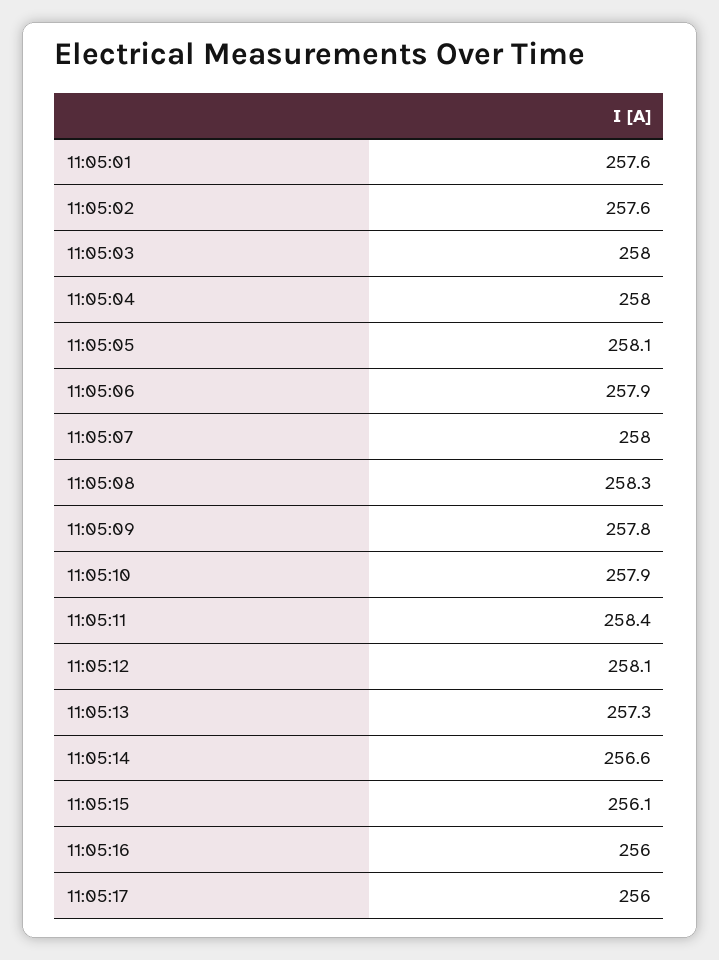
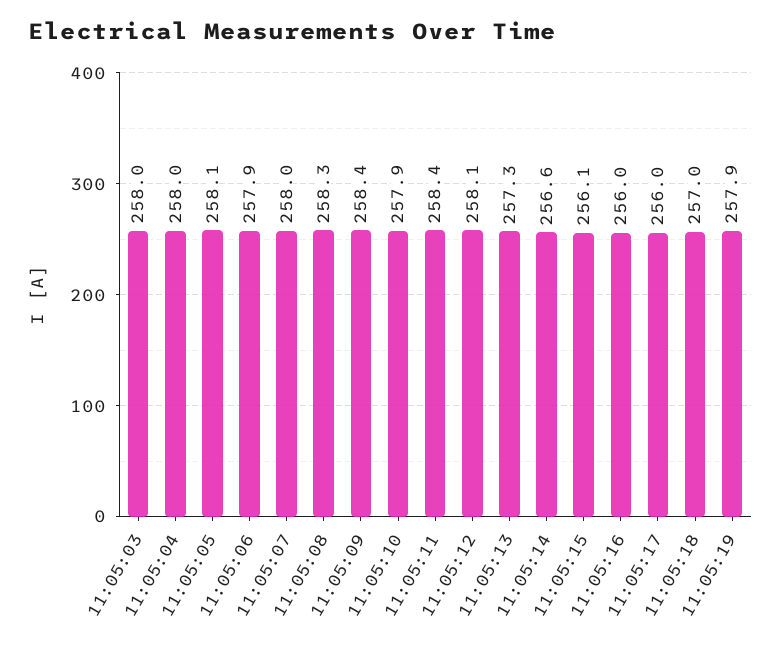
11:05:01: 257.6 -> none
11:05:02: 257.6 -> none
11:05:09: 257.8 -> 258.4
11:05:18: none -> 257
11:05:19: none -> 257.9

